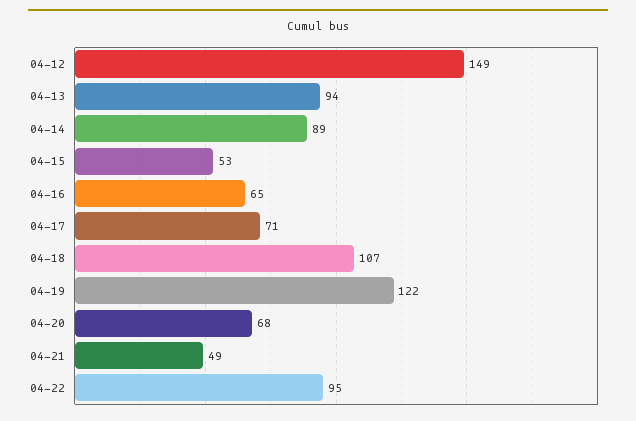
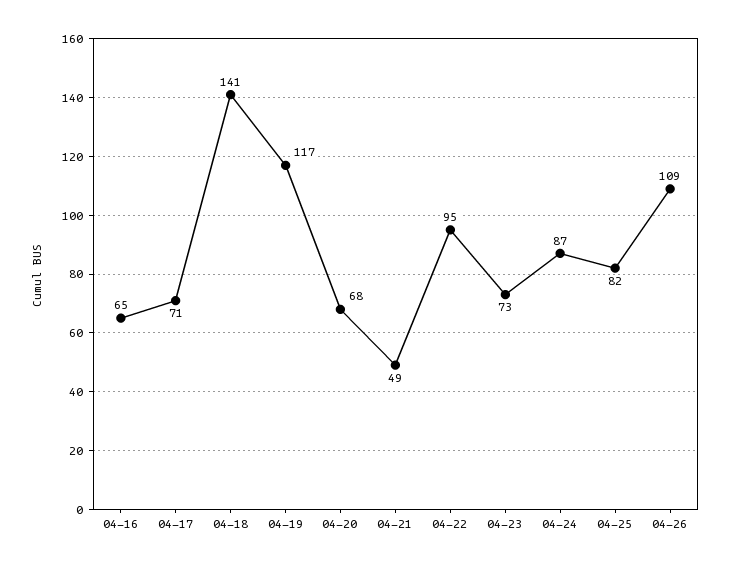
04-12: 149 -> none
04-13: 94 -> none
04-14: 89 -> none
04-15: 53 -> none
04-18: 107 -> 141
04-19: 122 -> 117
04-23: none -> 73
04-24: none -> 87
04-25: none -> 82
04-26: none -> 109

